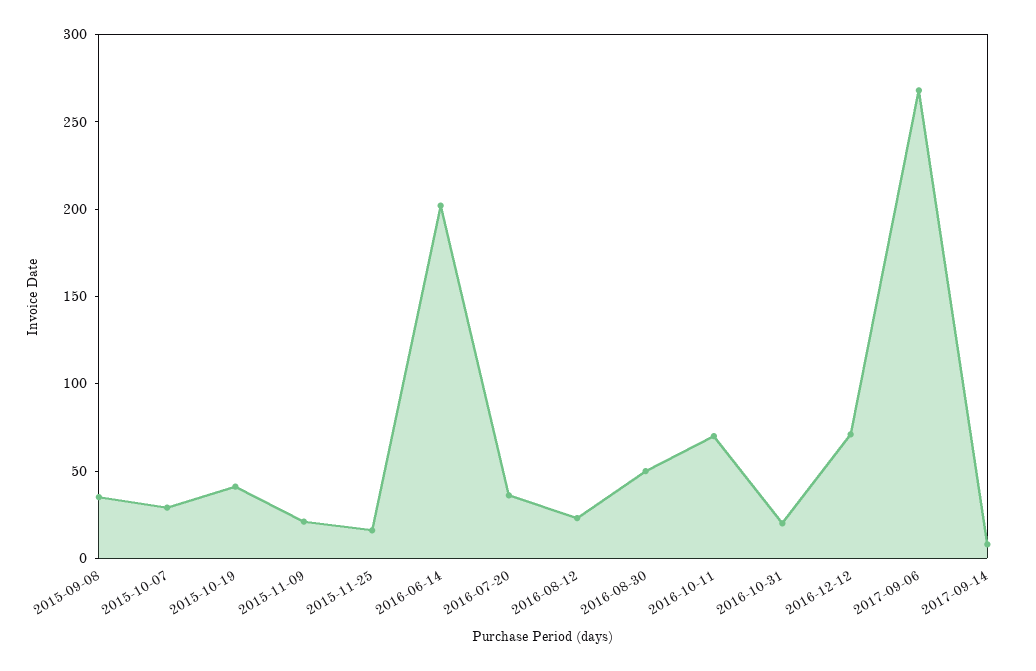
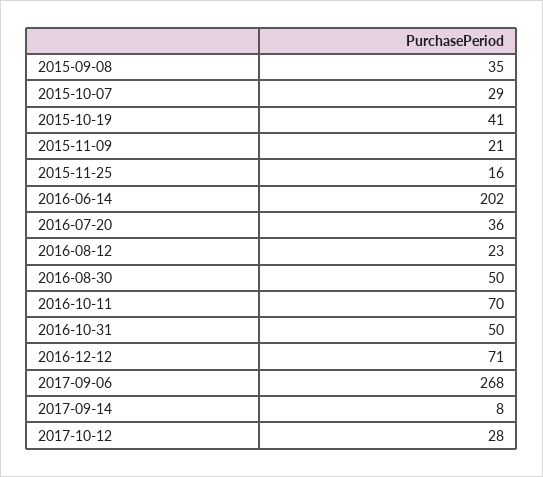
2016-10-31: 20 -> 50
2017-10-12: none -> 28

